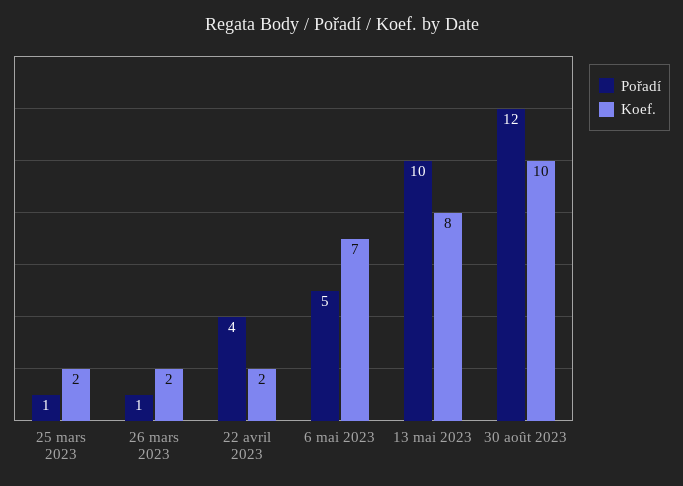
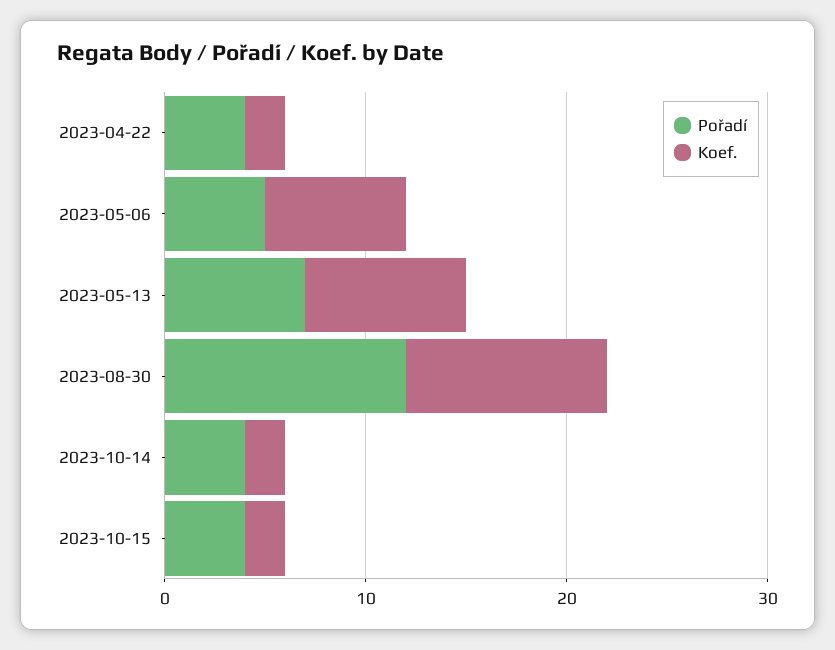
Pořadí, 25 mars 2023: 1 -> none
Koef., 25 mars 2023: 2 -> none
Pořadí, 26 mars 2023: 1 -> none
Koef., 26 mars 2023: 2 -> none
Pořadí, 13 mai 2023: 10 -> 7
Pořadí, 2023-10-14: none -> 4
Koef., 2023-10-14: none -> 2
Pořadí, 2023-10-15: none -> 4
Koef., 2023-10-15: none -> 2

